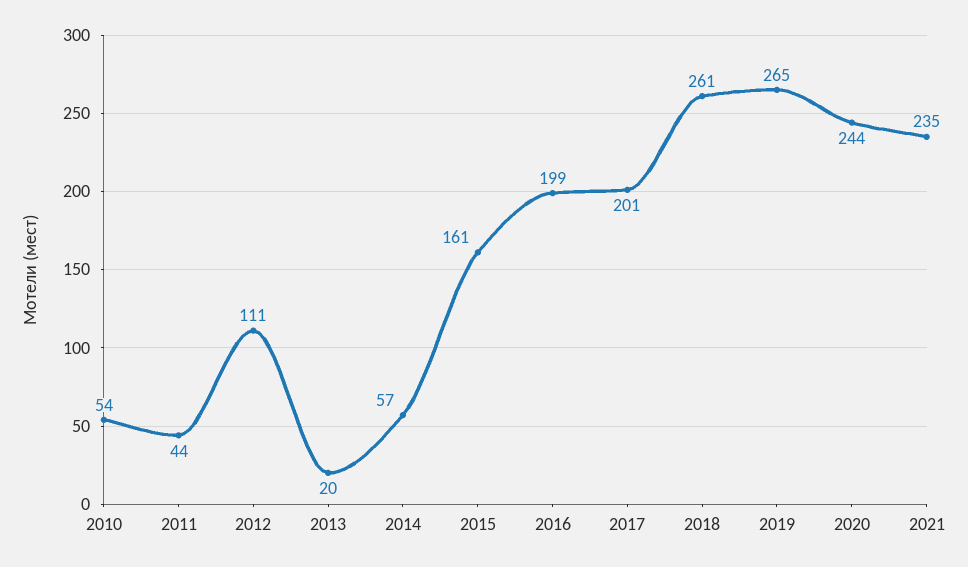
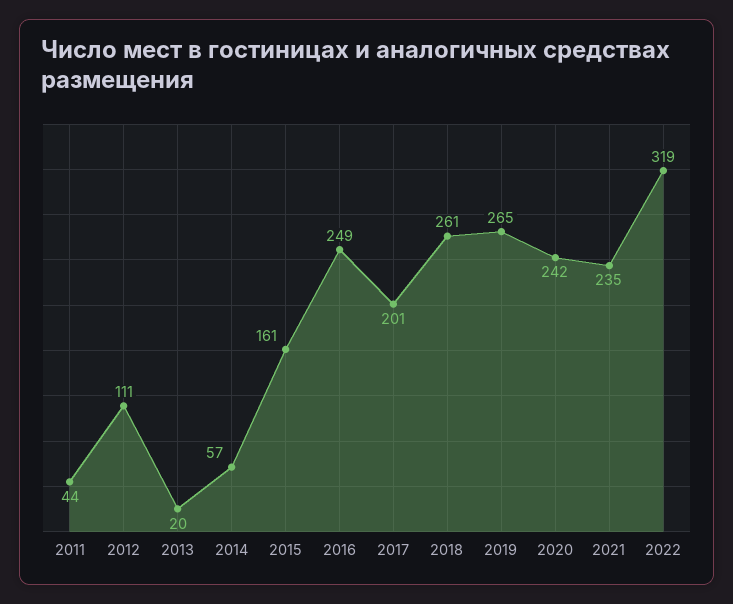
2010: 54 -> none
2016: 199 -> 249
2020: 244 -> 242
2022: none -> 319

